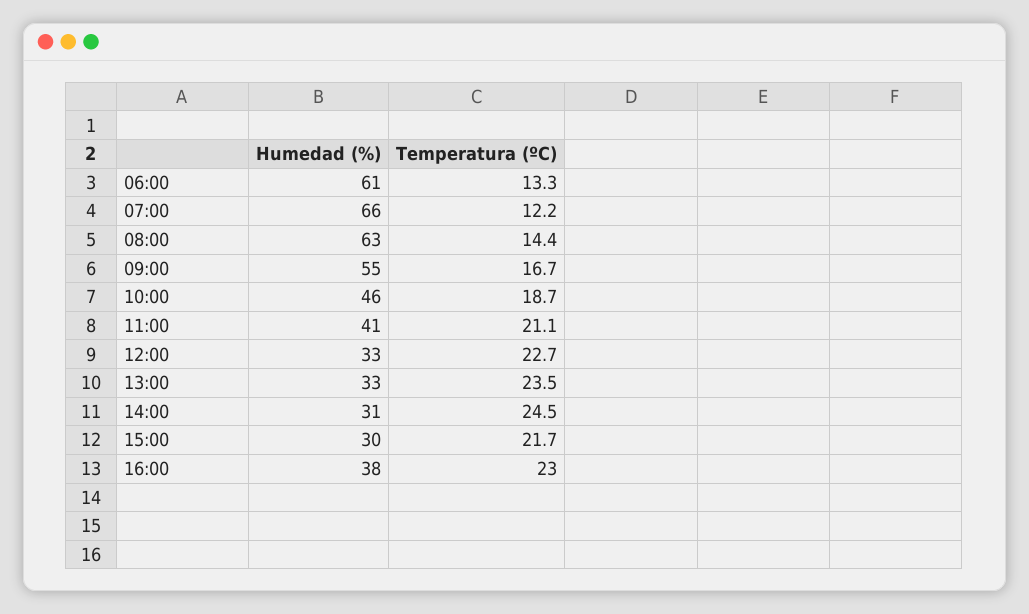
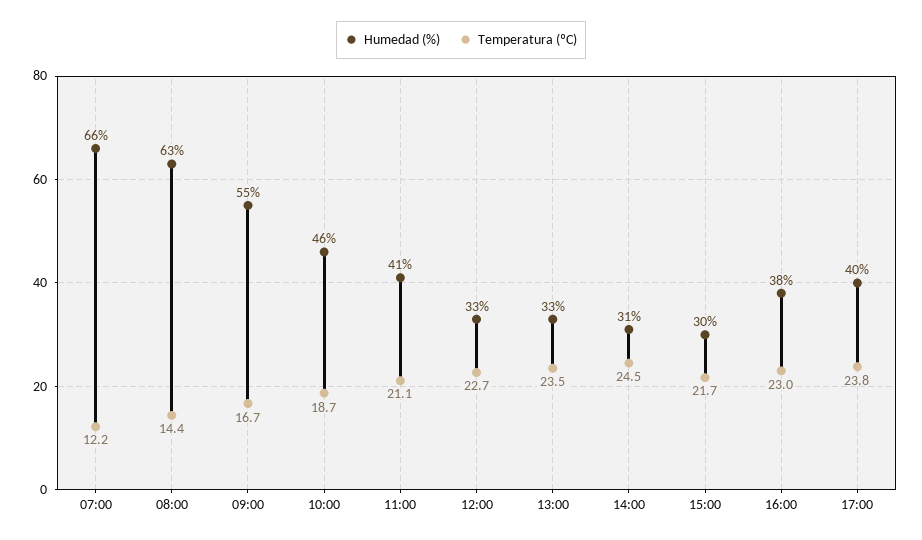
Humedad (%), 06:00: 61 -> none
Temperatura (ºC), 06:00: 13.3 -> none
Humedad (%), 17:00: none -> 40
Temperatura (ºC), 17:00: none -> 23.8

